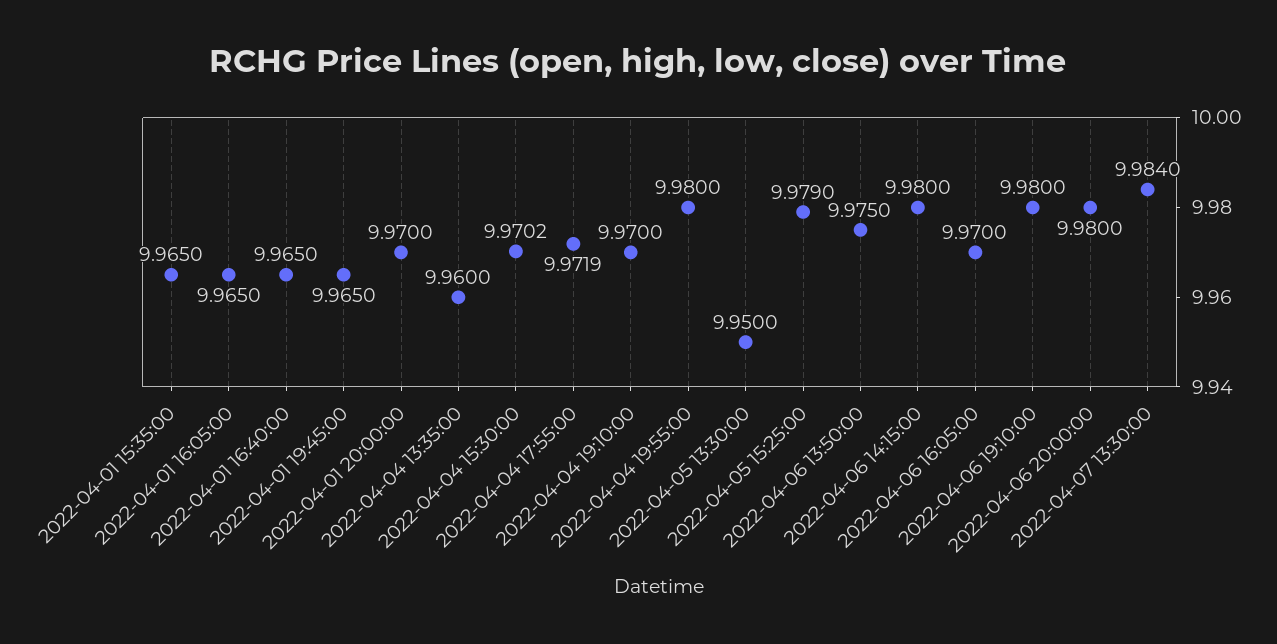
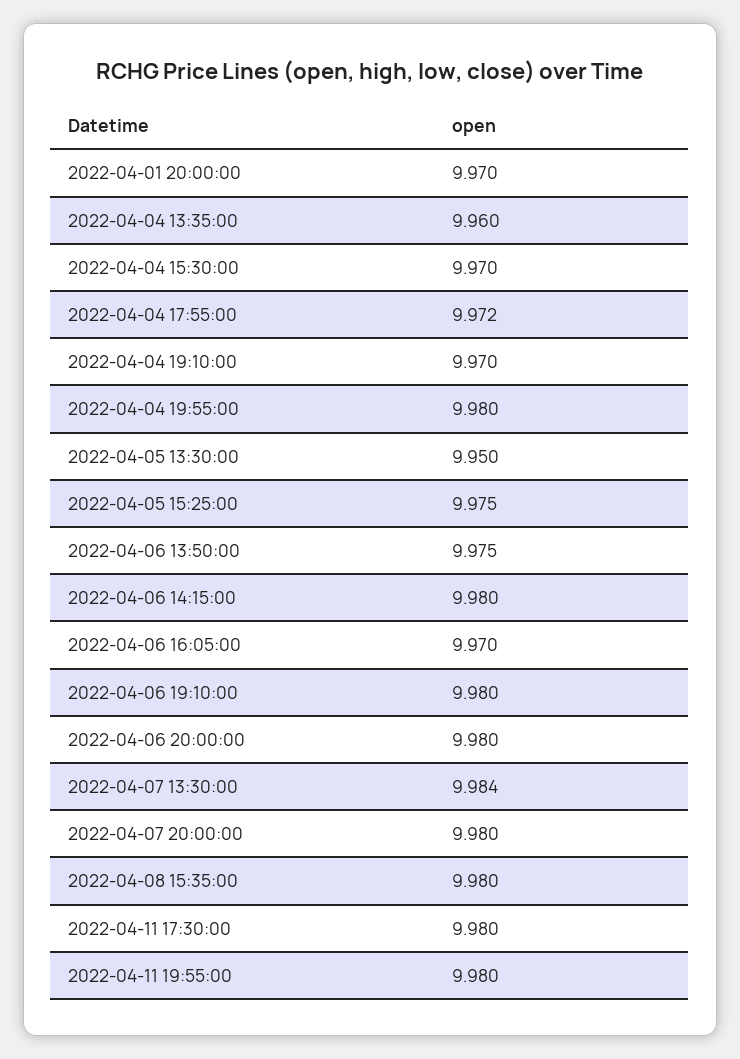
2022-04-01 15:35:00: 9.965 -> none
2022-04-01 16:05:00: 9.965 -> none
2022-04-01 16:40:00: 9.965 -> none
2022-04-01 19:45:00: 9.965 -> none
2022-04-05 15:25:00: 9.979 -> 9.975
2022-04-07 20:00:00: none -> 9.98
2022-04-08 15:35:00: none -> 9.98
2022-04-11 17:30:00: none -> 9.98
2022-04-11 19:55:00: none -> 9.98

